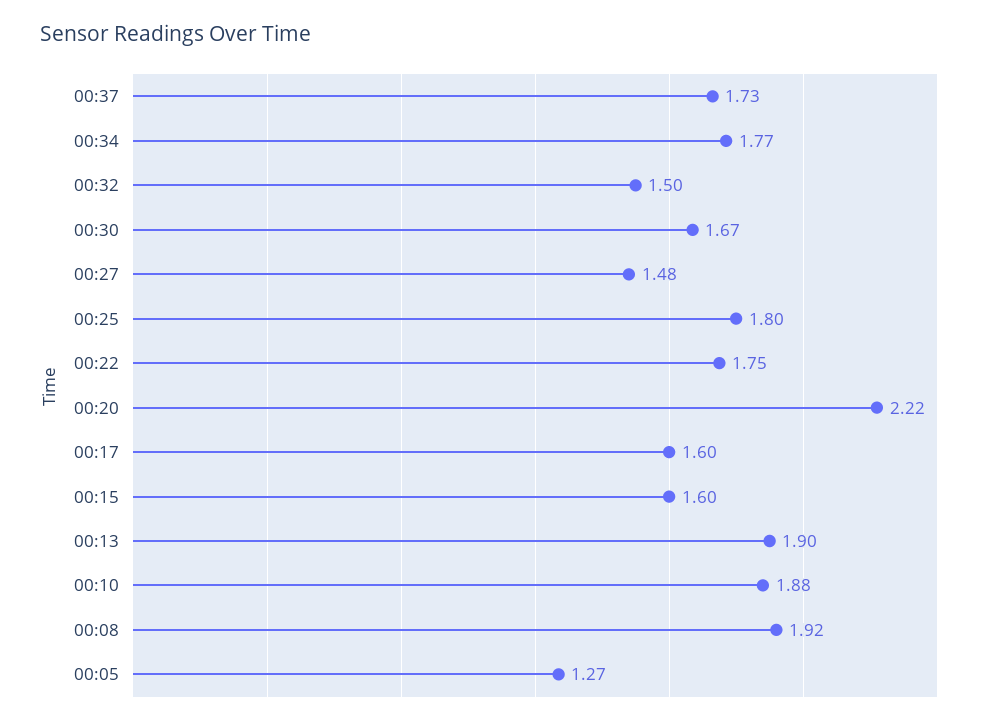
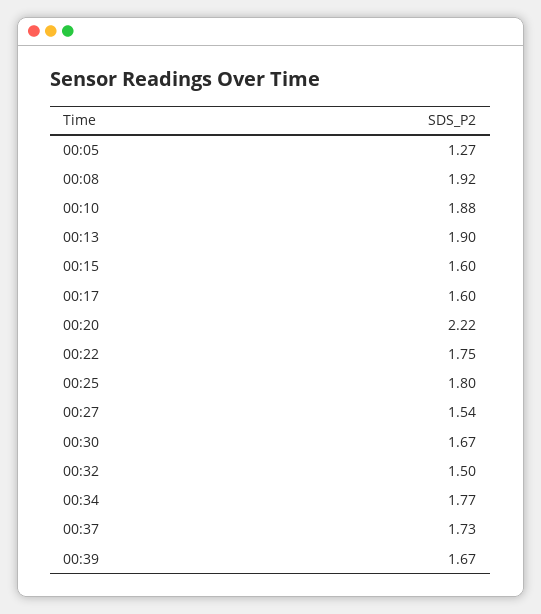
00:27: 1.48 -> 1.54
00:39: none -> 1.67

